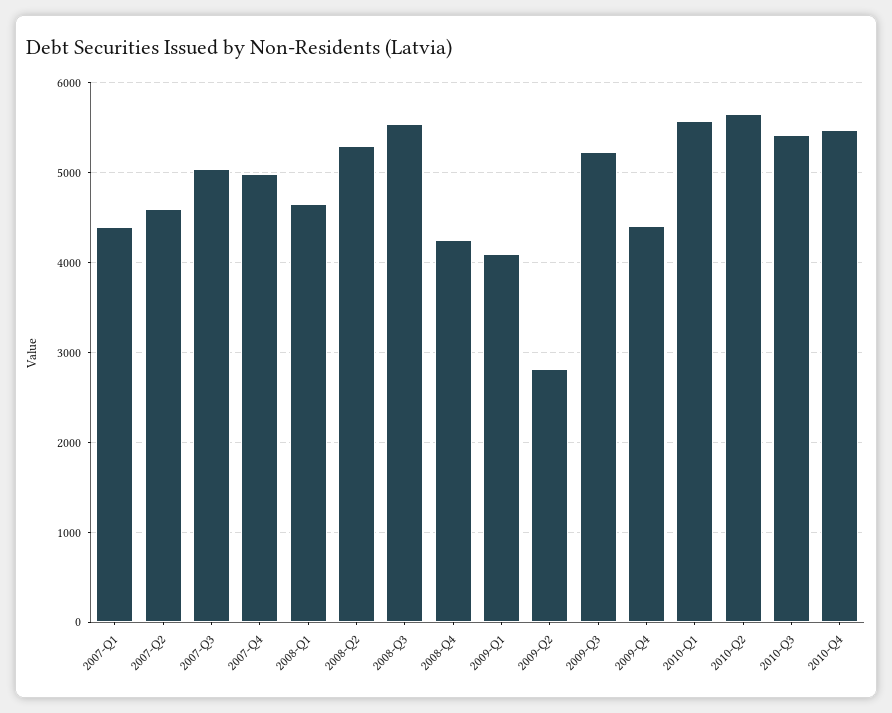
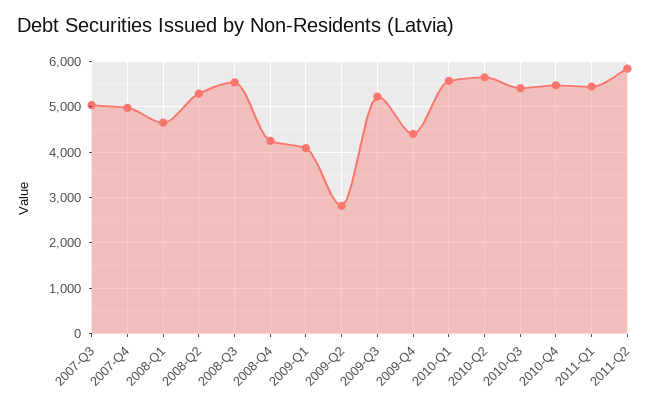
2007-Q1: 4400 -> none
2007-Q2: 4600 -> none
2011-Q1: none -> 5400
2011-Q2: none -> 5800

